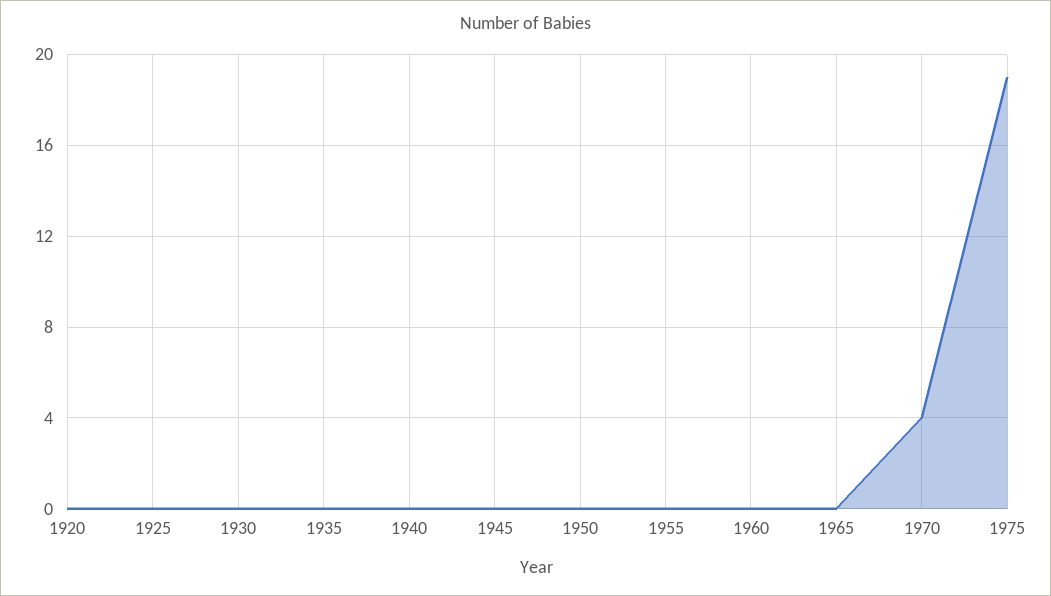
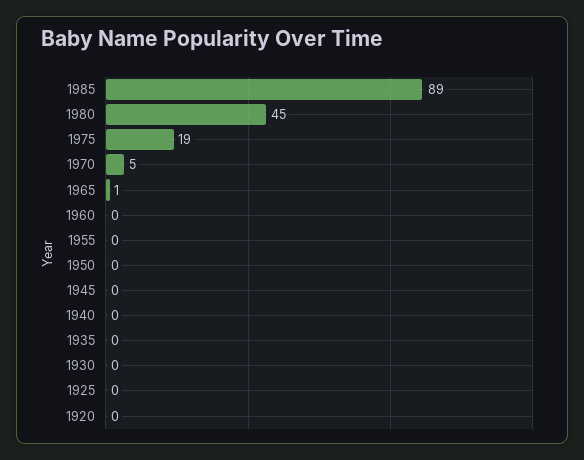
1965: 0 -> 1
1970: 4 -> 5
1985: none -> 89
1980: none -> 45

